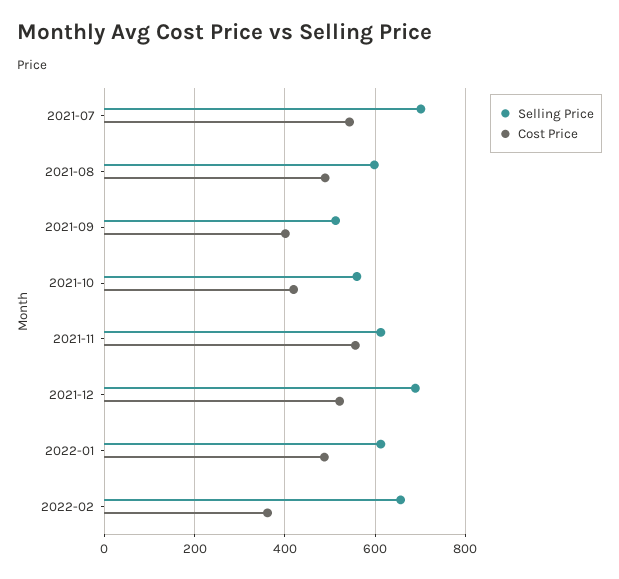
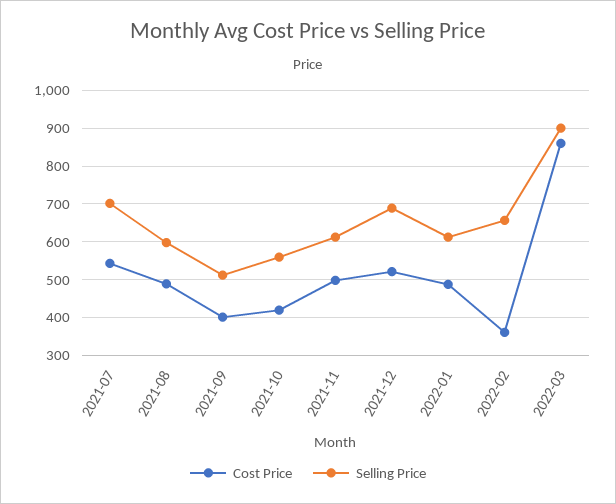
Cost Price, 2021-11: 560 -> 500
Cost Price, 2022-03: none -> 860
Selling Price, 2022-03: none -> 900

